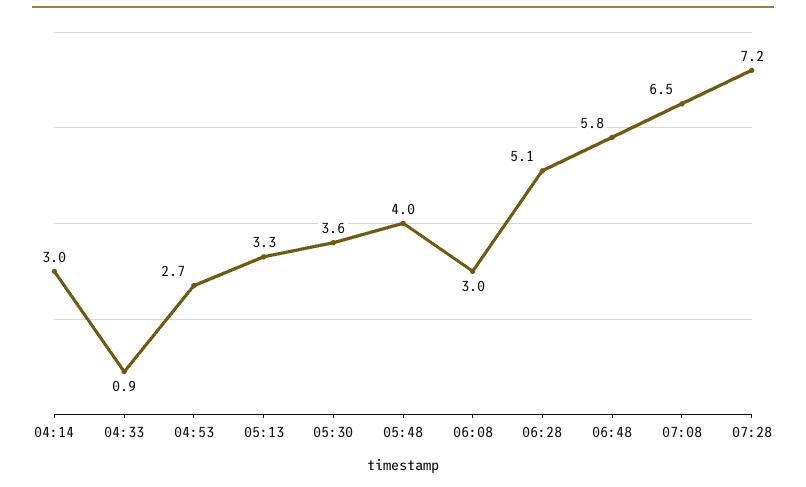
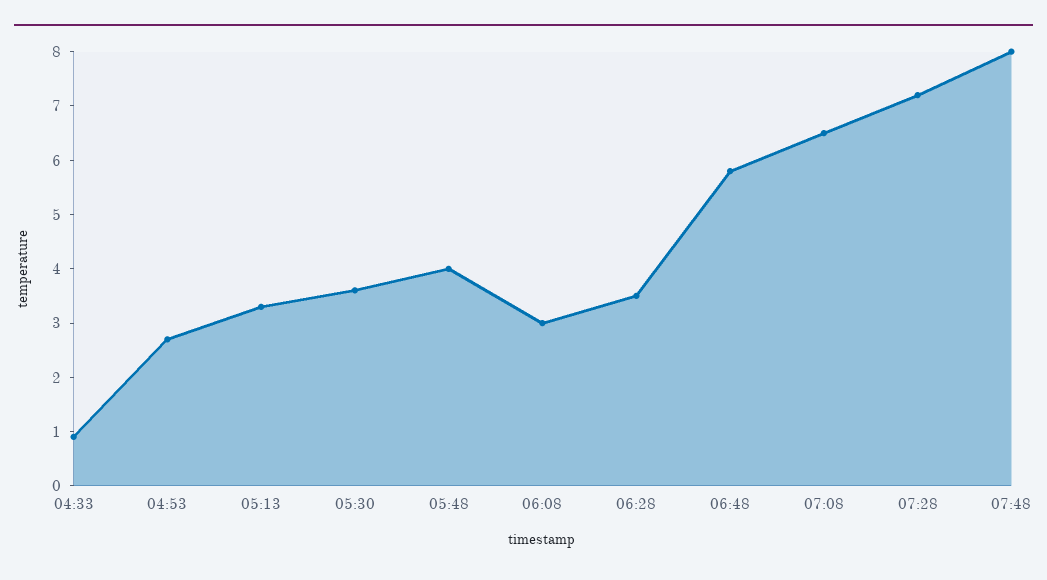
04:14: 3 -> none
06:28: 5.1 -> 3.5
07:48: none -> 8

